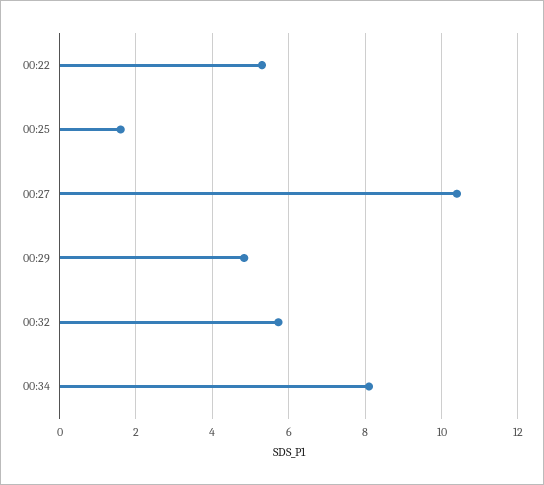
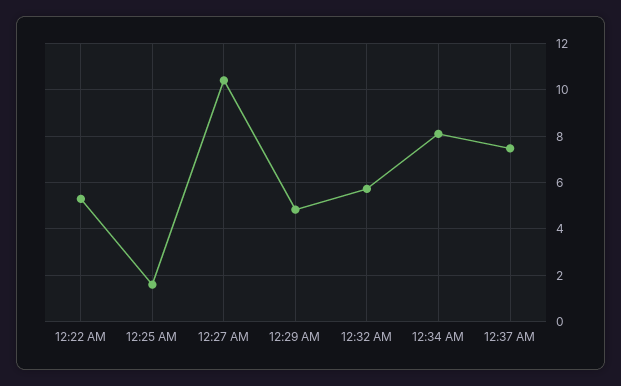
12:37 AM: none -> 7.5

